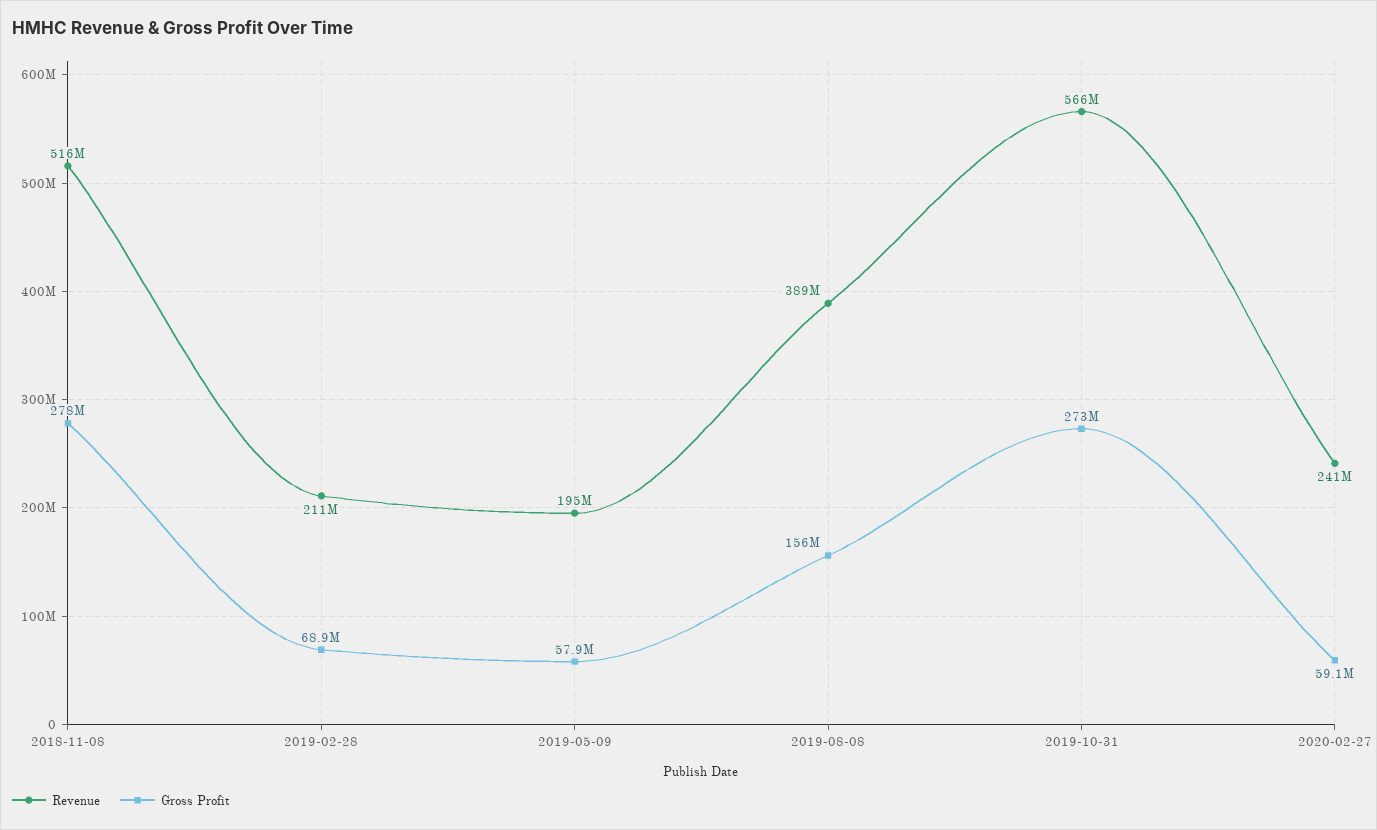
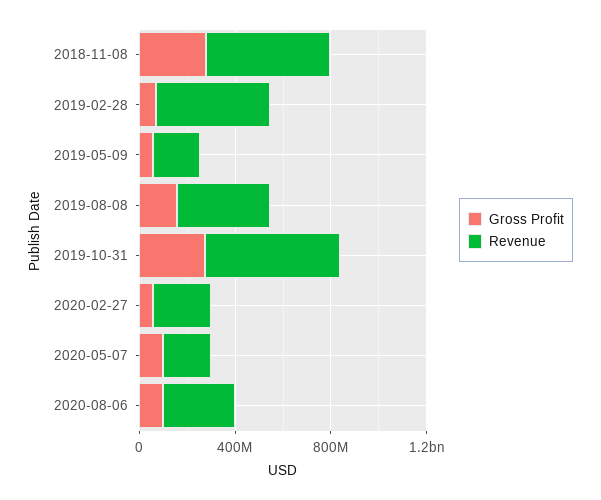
Revenue, 2019-02-28: 211000000 -> 500000000
Gross Profit, 2020-05-07: none -> 100000000
Revenue, 2020-05-07: none -> 200000000
Gross Profit, 2020-08-06: none -> 100000000
Revenue, 2020-08-06: none -> 300000000

